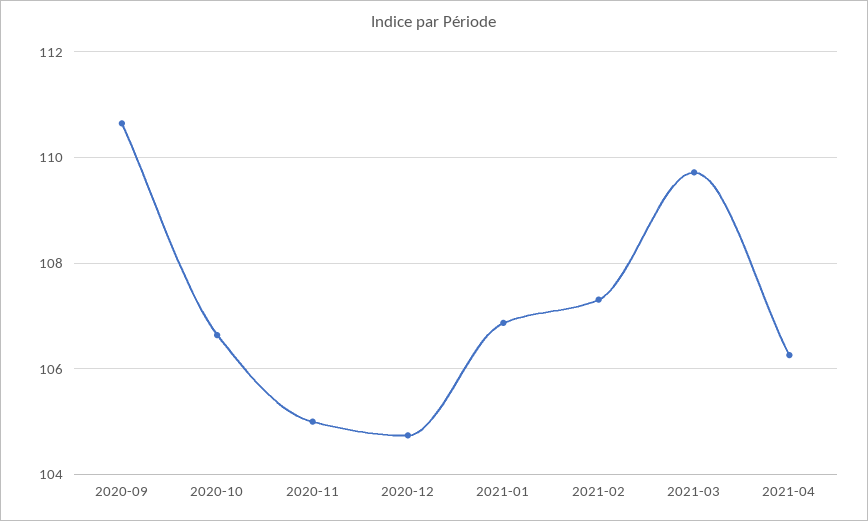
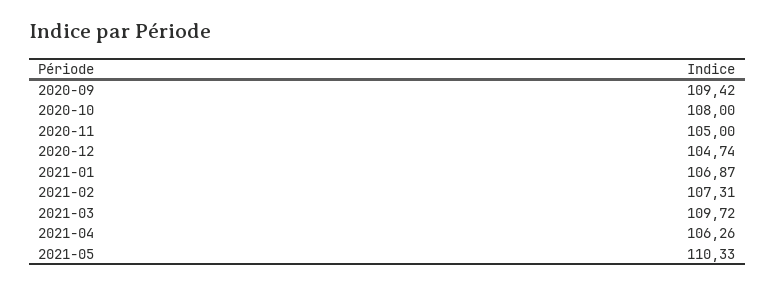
2020-09: 110.6 -> 109.42
2020-10: 106.6 -> 108
2021-05: none -> 110.33

